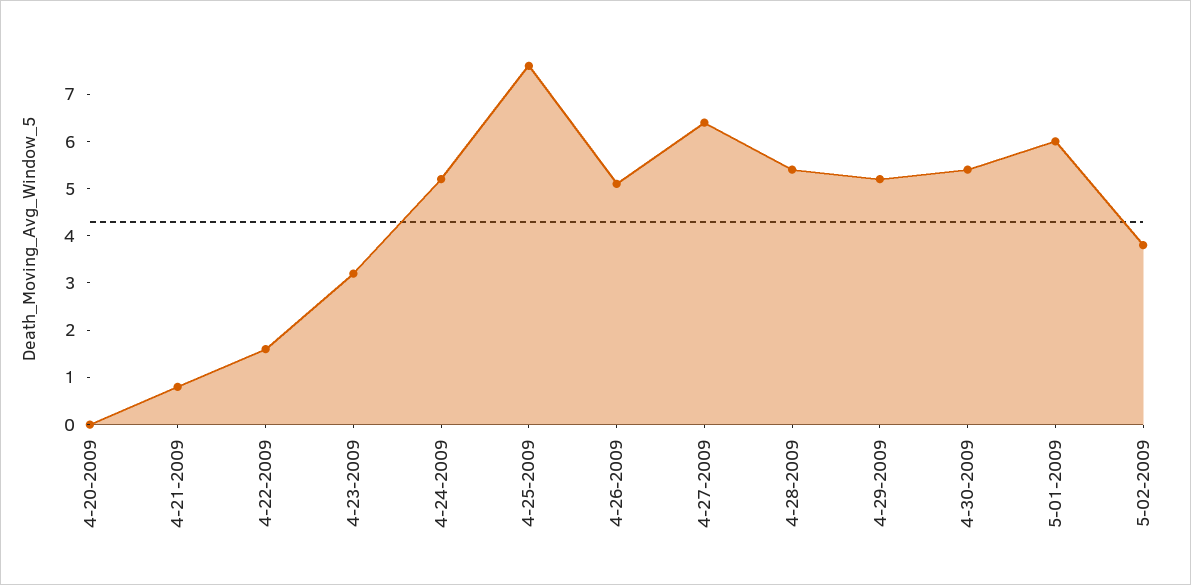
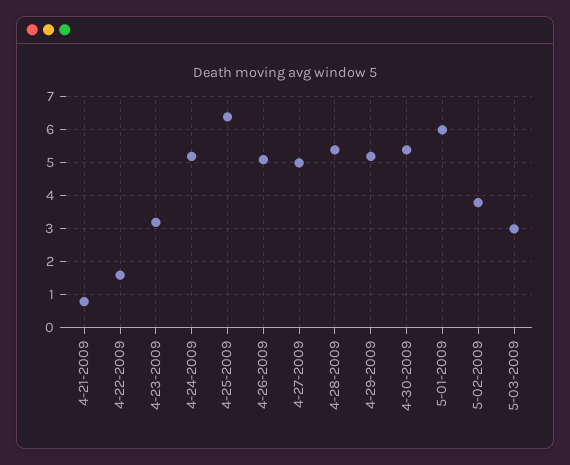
4-20-2009: 0 -> none
4-25-2009: 7.5 -> 6.5
4-27-2009: 6.5 -> 5
5-03-2009: none -> 3

